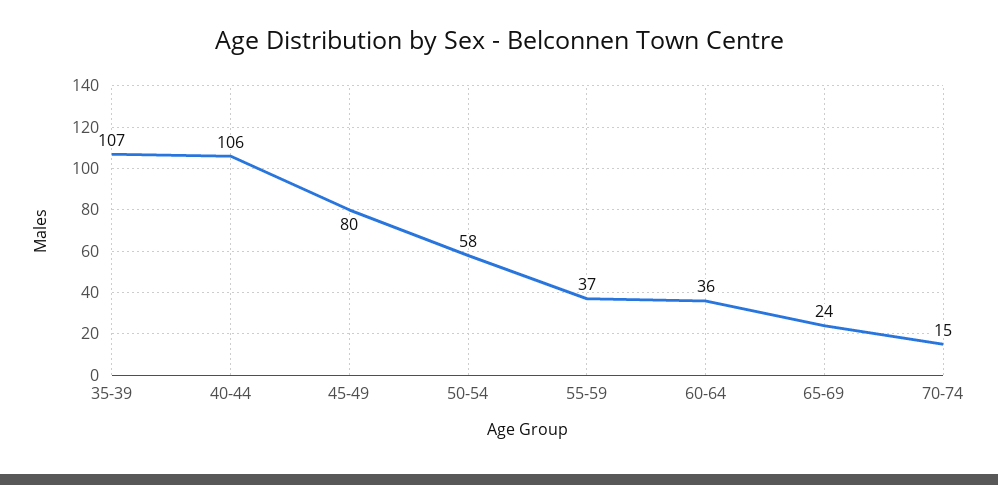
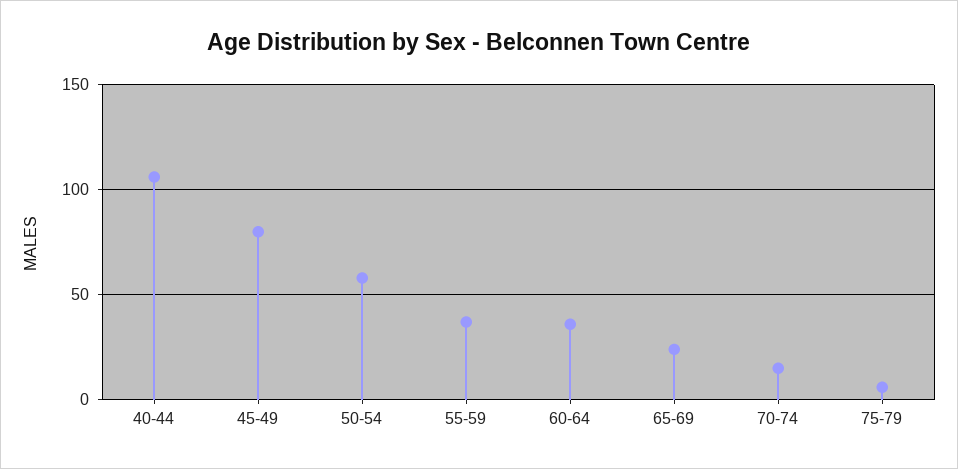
35-39: 107 -> none
75-79: none -> 5

